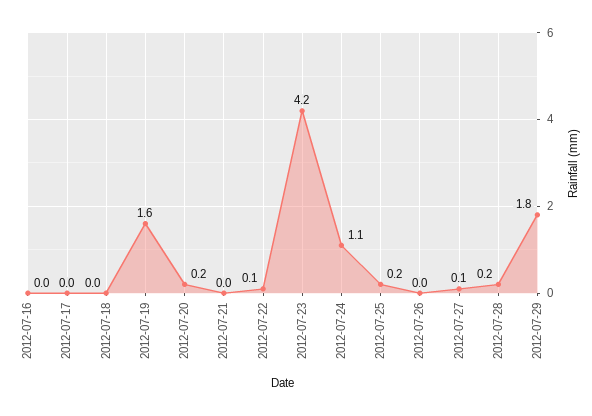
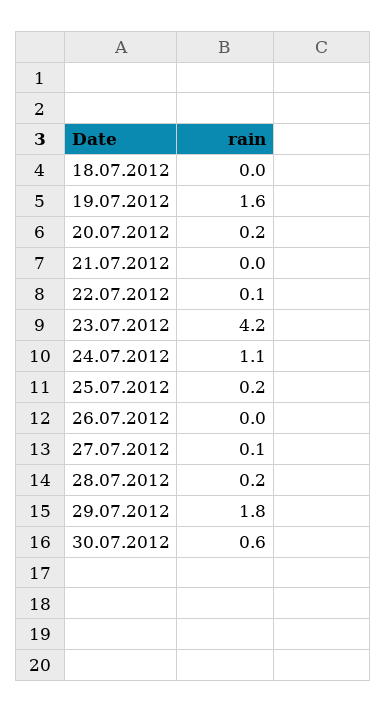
2012-07-16: 0 -> none
2012-07-17: 0 -> none
30.07.2012: none -> 0.6

